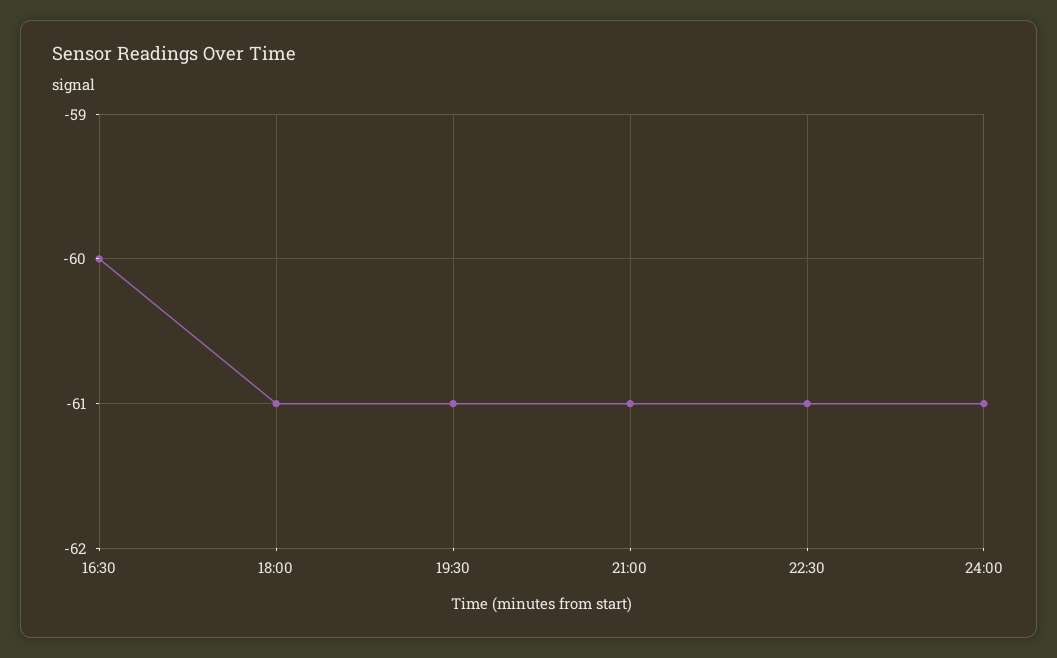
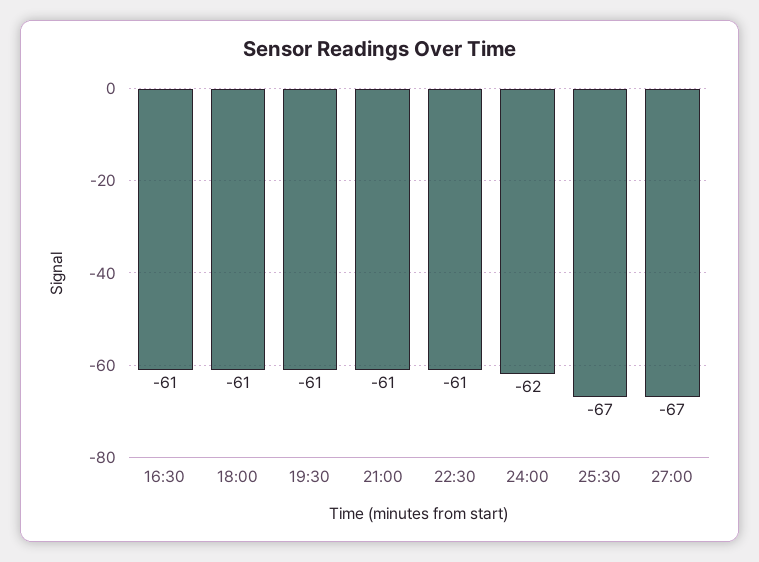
16:30: -60 -> -61
24:00: -61 -> -62
25:30: none -> -67
27:00: none -> -67

